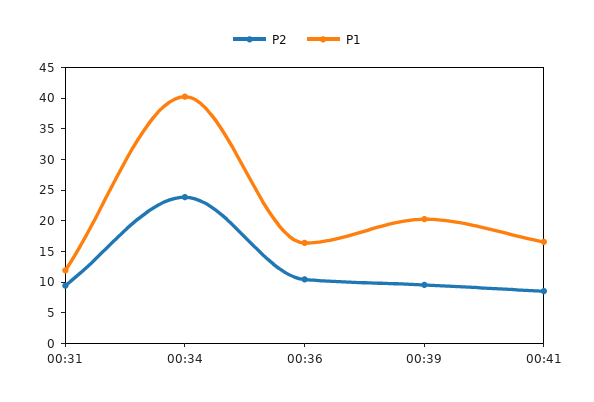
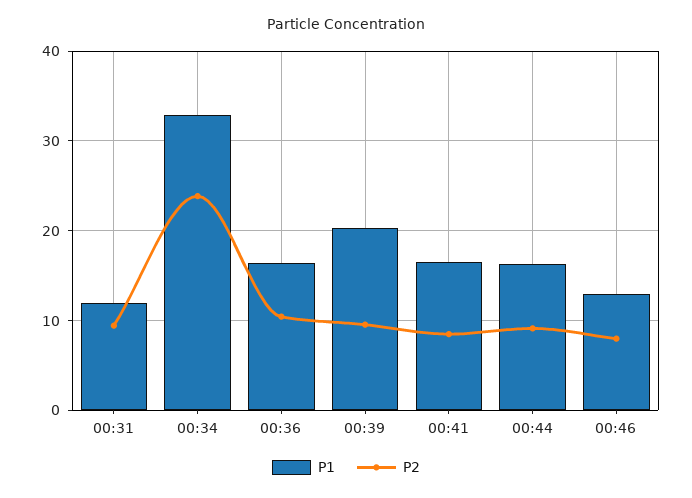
P1, 00:34: 40 -> 33
P1, 00:44: none -> 16
P2, 00:44: none -> 9
P1, 00:46: none -> 13
P2, 00:46: none -> 8

